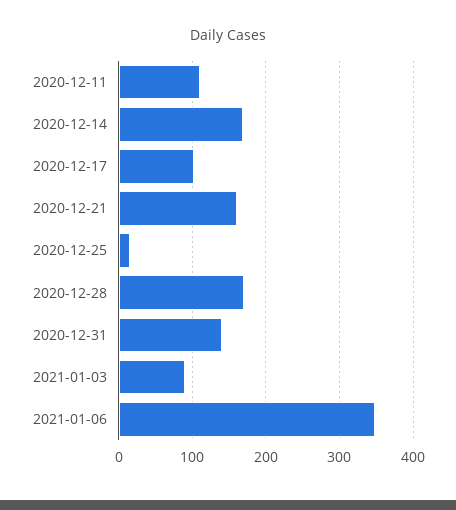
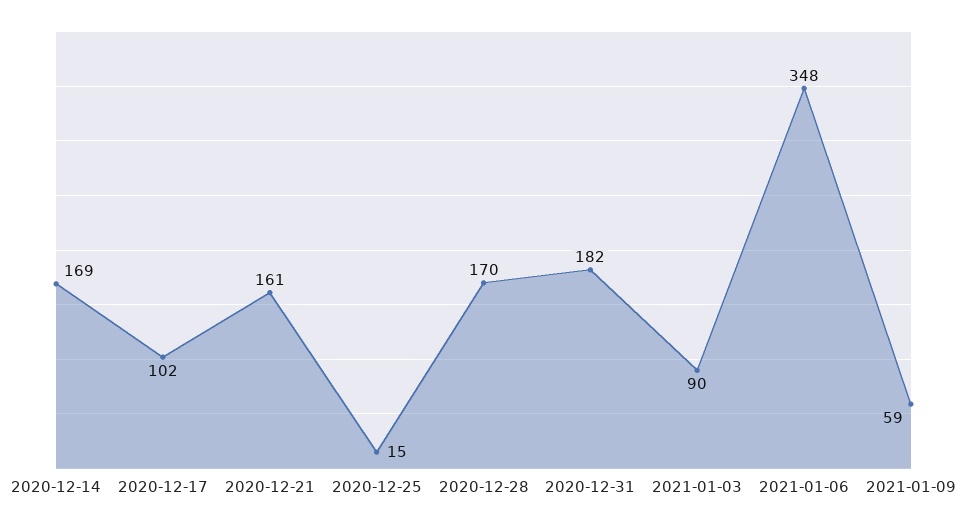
2020-12-11: 110 -> none
2020-12-31: 140 -> 182
2021-01-09: none -> 59

